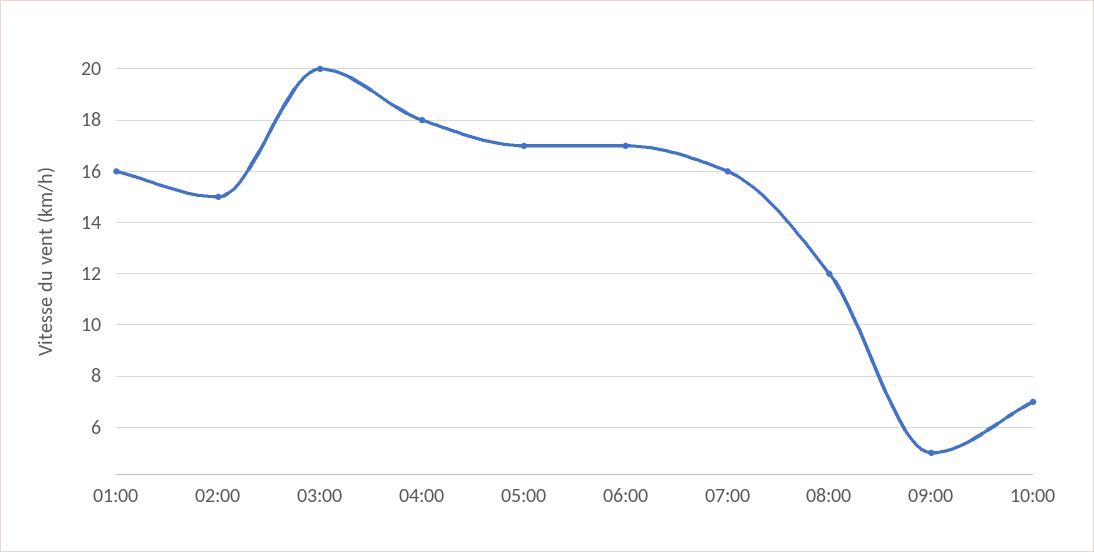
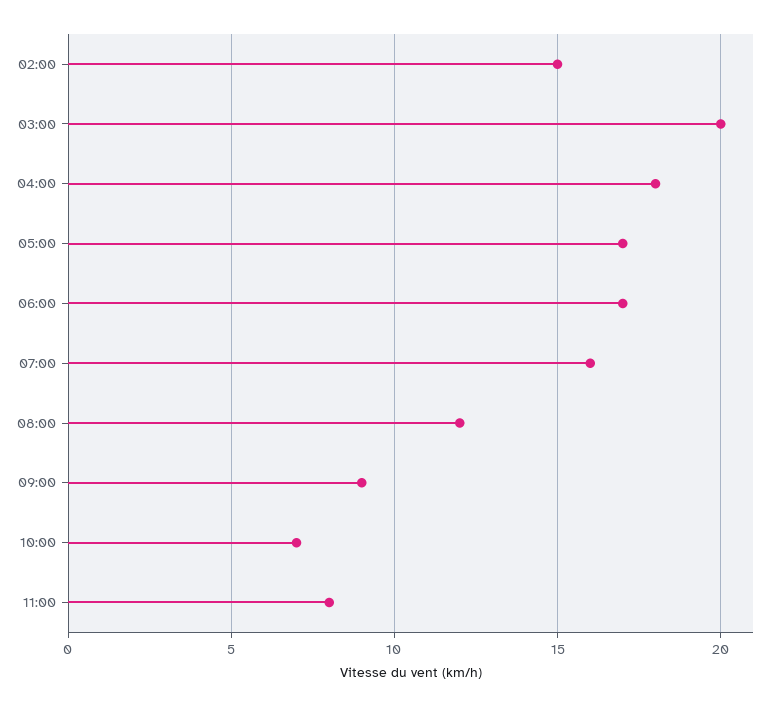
01:00: 16 -> none
09:00: 5 -> 9
11:00: none -> 8

